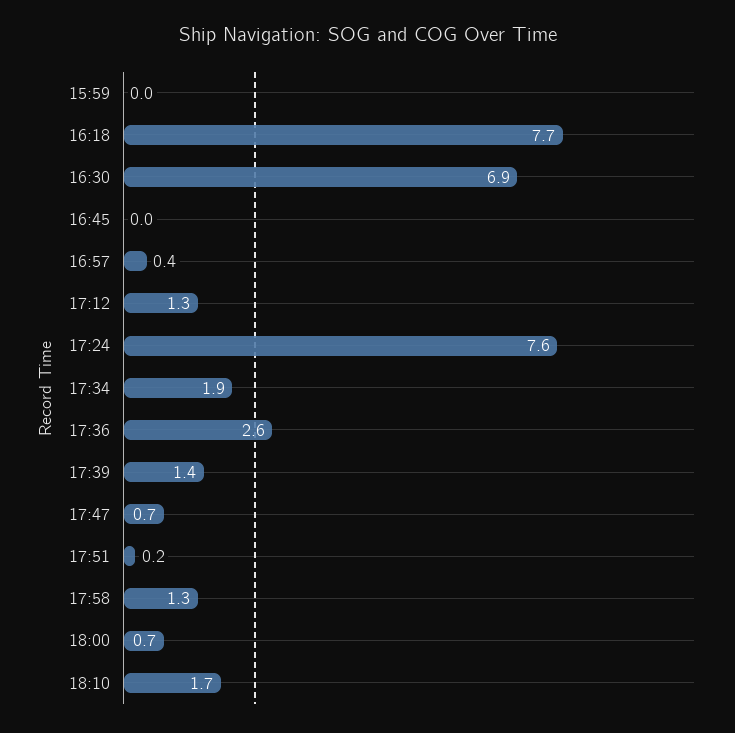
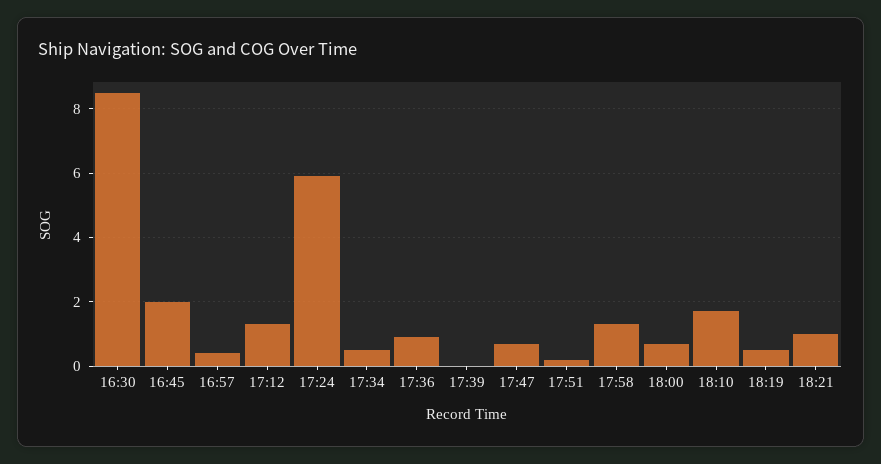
15:59: 0 -> none
16:18: 7.7 -> none
16:30: 6.9 -> 8.5
16:45: 0 -> 2
17:24: 7.6 -> 6
17:34: 1.9 -> 0.5
17:36: 2.6 -> 1
17:39: 1.4 -> 0
18:19: none -> 0.5
18:21: none -> 1

